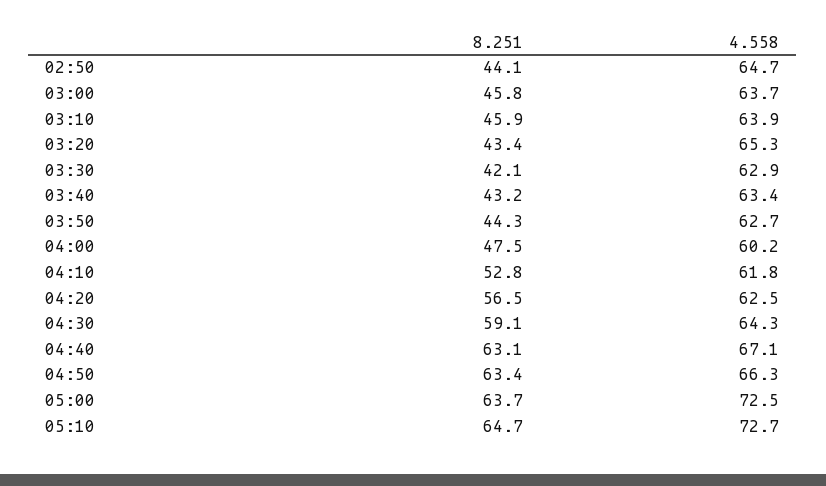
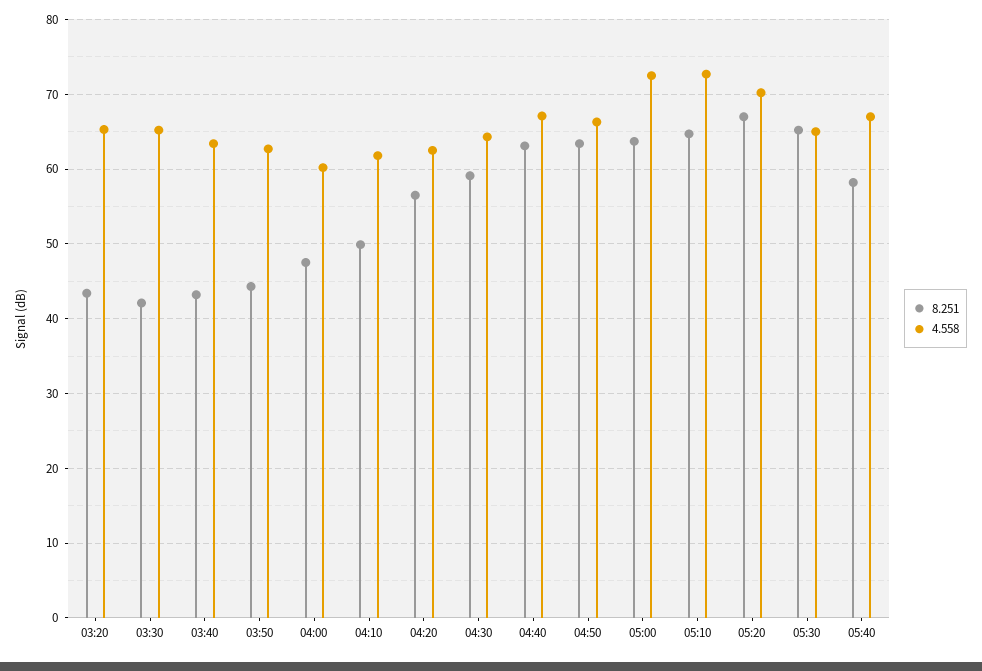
8.251, 02:50: 44.1 -> none
4.558, 02:50: 64.7 -> none
8.251, 03:00: 45.8 -> none
4.558, 03:00: 63.7 -> none
8.251, 03:10: 45.9 -> none
4.558, 03:10: 63.9 -> none
4.558, 03:30: 62.9 -> 65
8.251, 04:10: 52.8 -> 50
8.251, 05:20: none -> 67
4.558, 05:20: none -> 70
8.251, 05:30: none -> 65
4.558, 05:30: none -> 65
8.251, 05:40: none -> 58
4.558, 05:40: none -> 67

